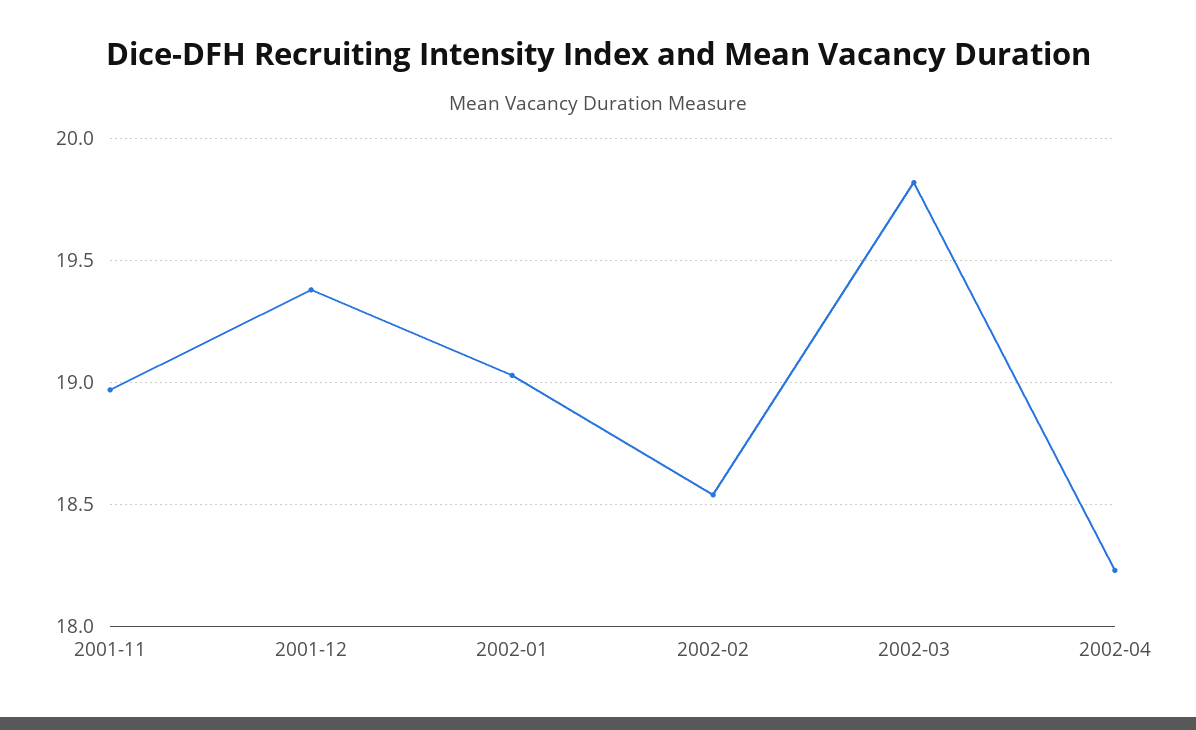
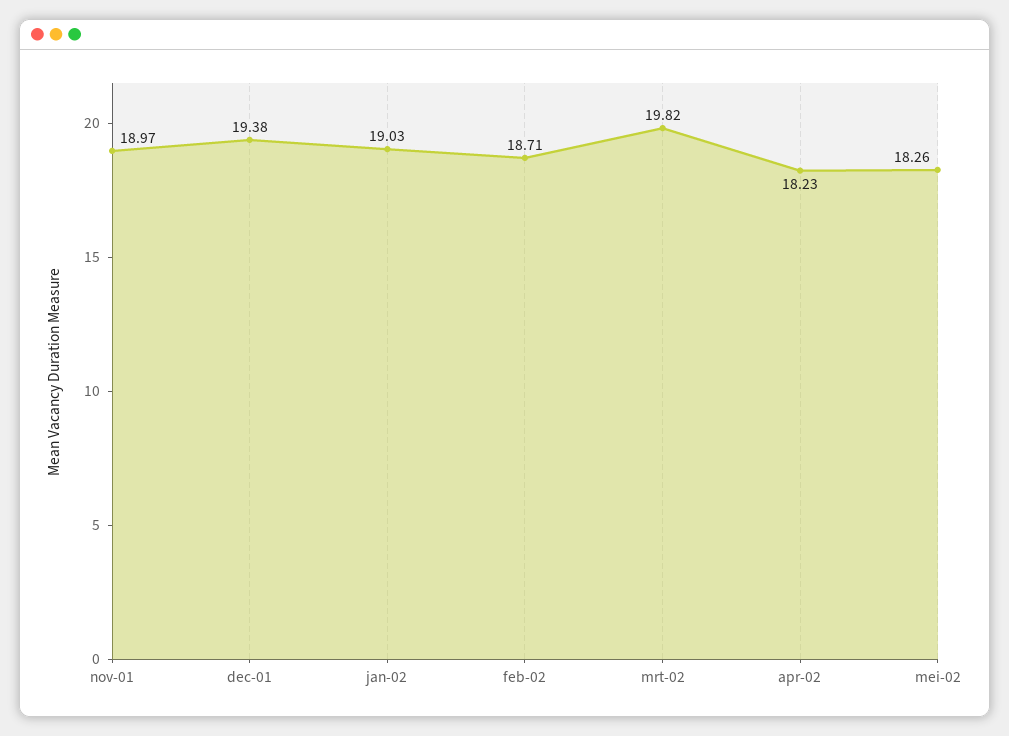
2002-02: 18.55 -> 18.71
mei-02: none -> 18.26

